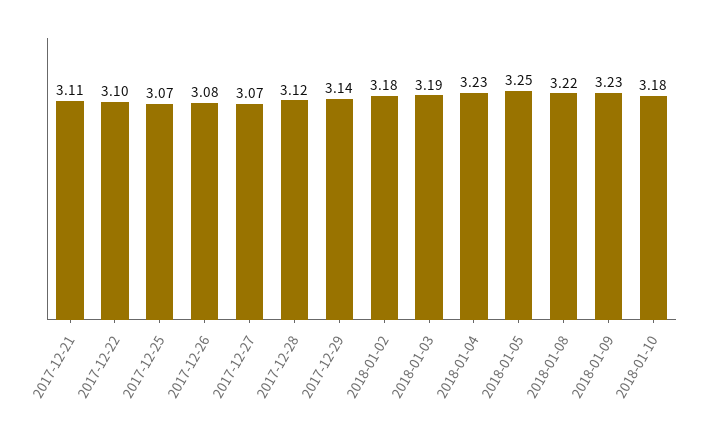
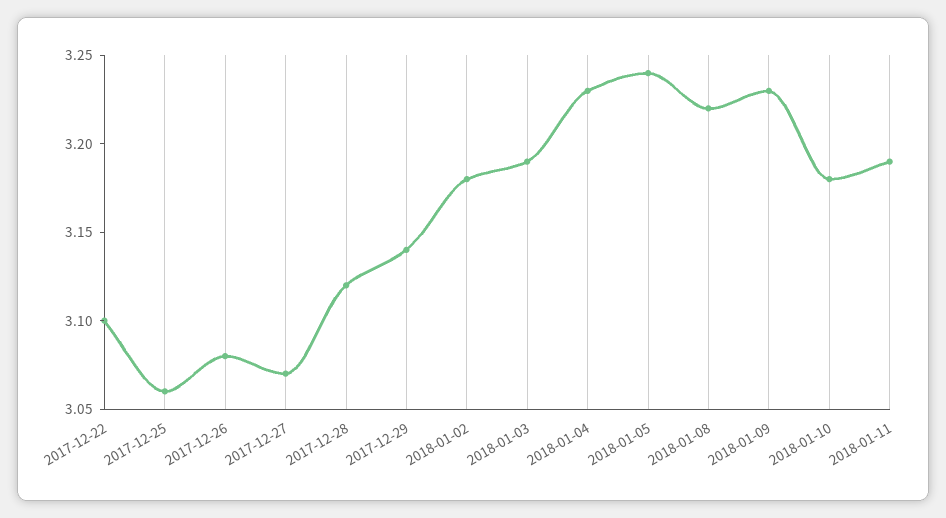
2017-12-21: 3.11 -> none
2017-12-25: 3.07 -> 3.06
2018-01-05: 3.25 -> 3.24
2018-01-11: none -> 3.19

